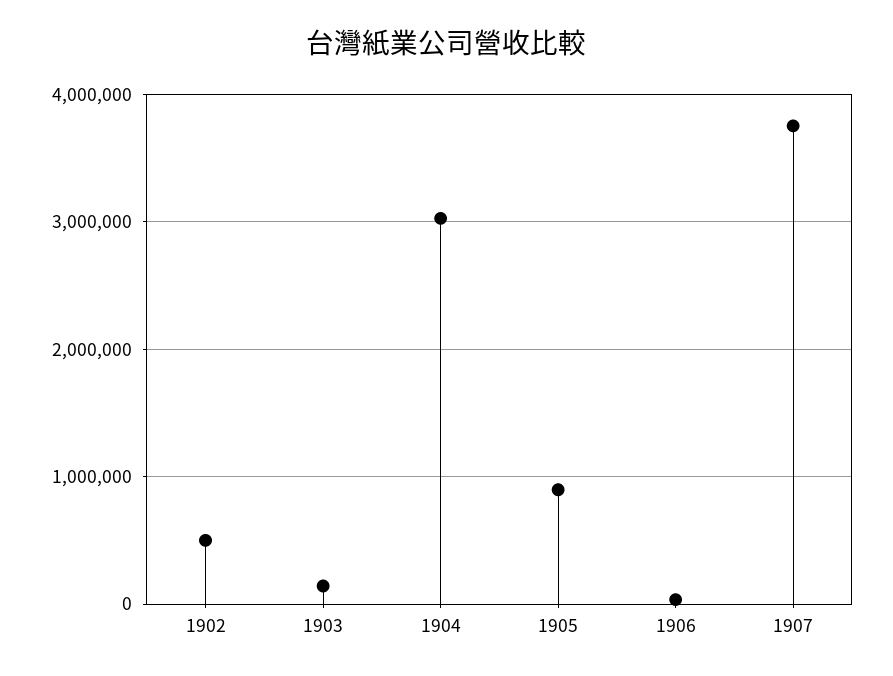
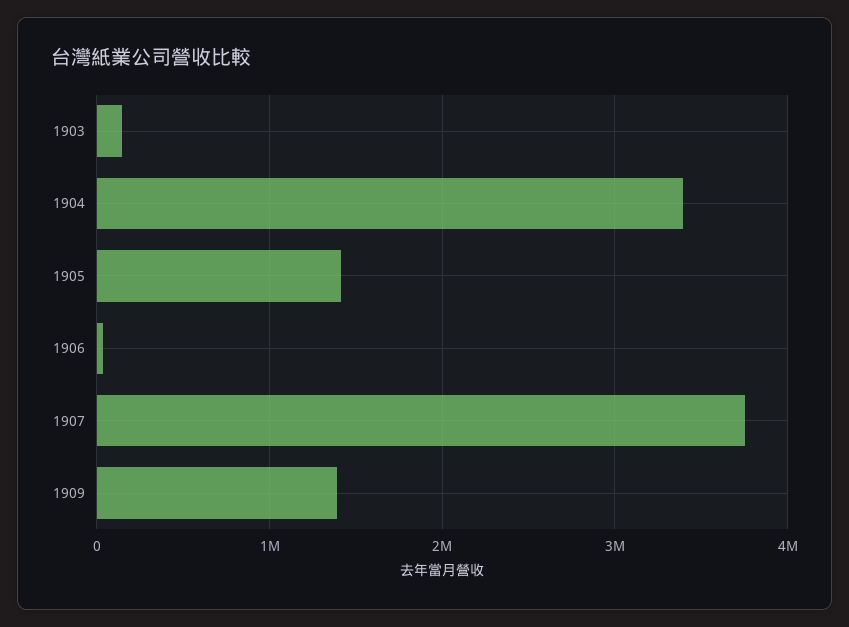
1902: 500000 -> none
1904: 3000000 -> 3400000
1905: 900000 -> 1400000
1909: none -> 1400000

